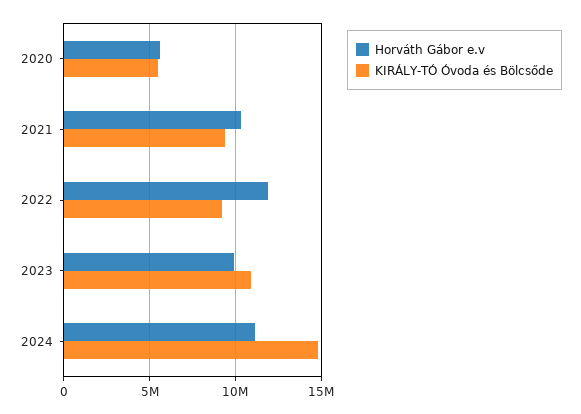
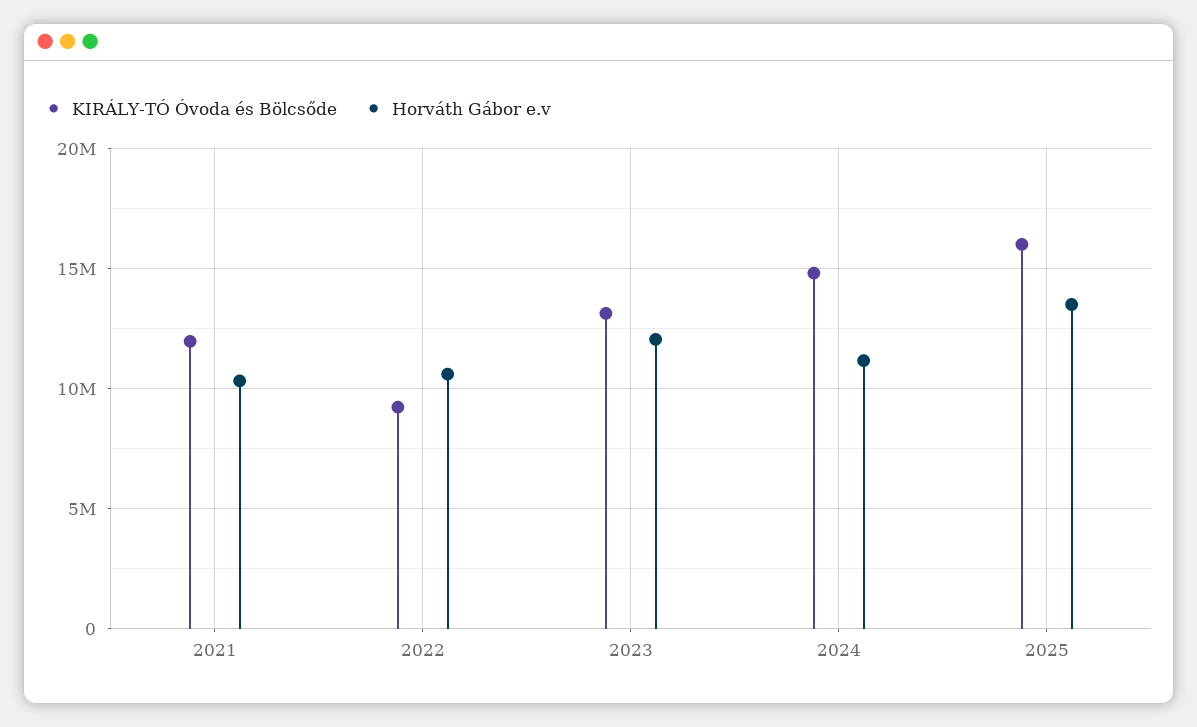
Horváth Gábor e.v, 2020: 5500000 -> none
KIRÁLY-TÓ Óvoda és Bölcsőde, 2020: 5500000 -> none
KIRÁLY-TÓ Óvoda és Bölcsőde, 2021: 9500000 -> 12000000
Horváth Gábor e.v, 2022: 12000000 -> 10500000
Horváth Gábor e.v, 2023: 10000000 -> 12000000
KIRÁLY-TÓ Óvoda és Bölcsőde, 2023: 11000000 -> 13000000
KIRÁLY-TÓ Óvoda és Bölcsőde, 2025: none -> 16000000
Horváth Gábor e.v, 2025: none -> 13500000

